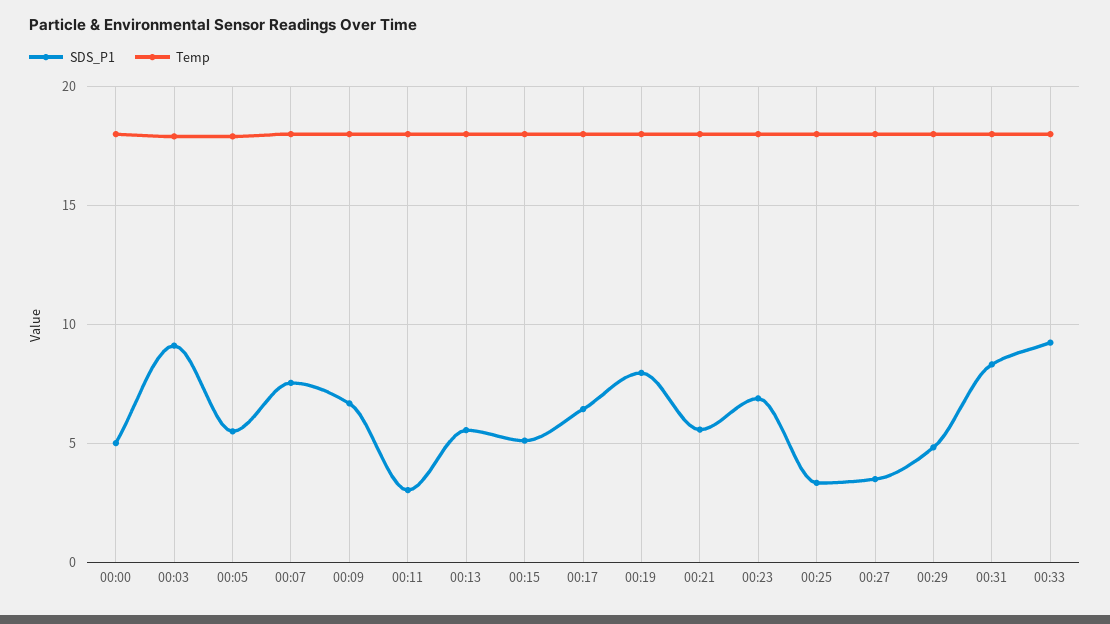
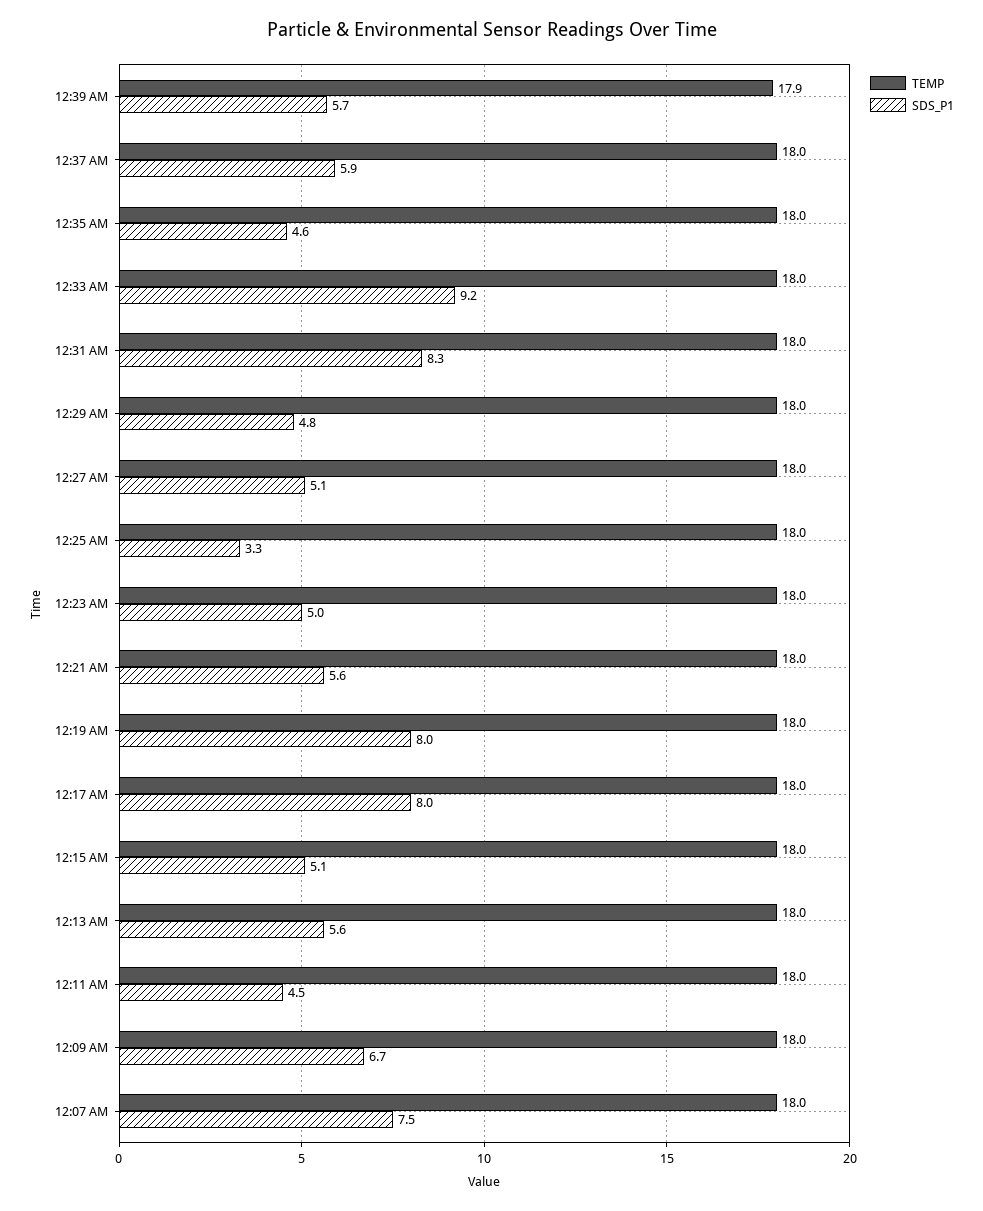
SDS_P1, 00:00: 5 -> none
Temp, 00:00: 18 -> none
SDS_P1, 00:03: 9 -> none
Temp, 00:03: 18 -> none
SDS_P1, 00:05: 5.5 -> none
Temp, 00:05: 18 -> none
SDS_P1, 00:11: 3 -> 4.5
SDS_P1, 00:17: 6.5 -> 8
SDS_P1, 00:23: 7 -> 5
SDS_P1, 00:27: 3.5 -> 5.1
Temp, 12:39 AM: none -> 17.9
SDS_P1, 12:39 AM: none -> 5.7
Temp, 12:37 AM: none -> 18
SDS_P1, 12:37 AM: none -> 5.9
Temp, 12:35 AM: none -> 18
SDS_P1, 12:35 AM: none -> 4.6

